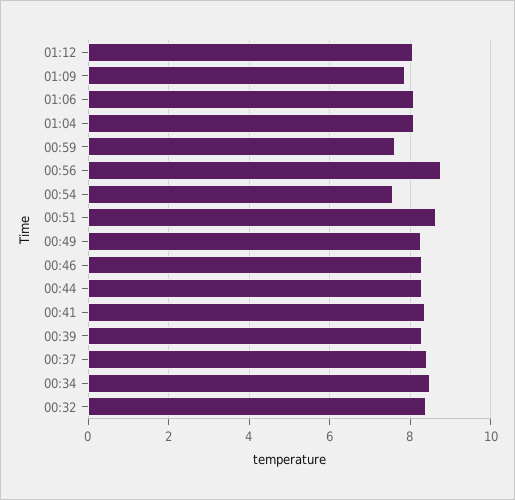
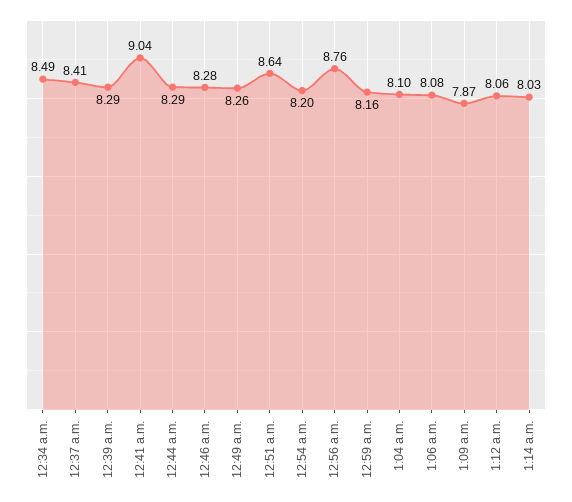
00:59: 7.6 -> 8.16
00:54: 7.6 -> 8.2
00:41: 8.4 -> 9.04
00:32: 8.4 -> none
1:14 a.m.: none -> 8.03

